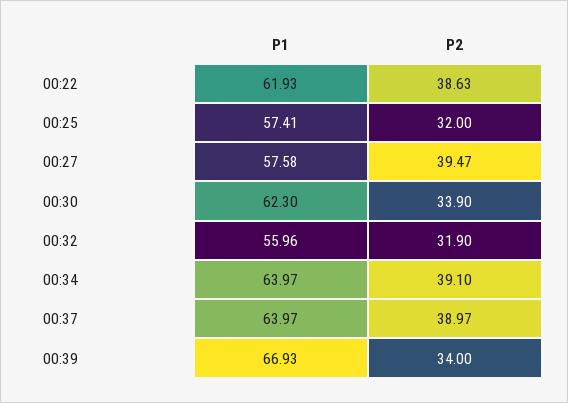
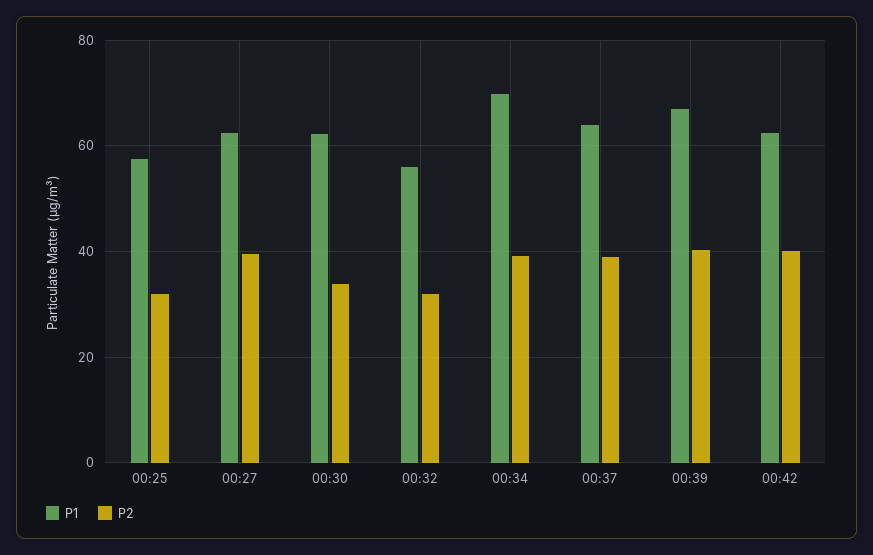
P1, 00:22: 61.93 -> none
P2, 00:22: 38.63 -> none
P1, 00:27: 57.58 -> 62
P1, 00:34: 63.97 -> 70
P2, 00:39: 34 -> 40
P1, 00:42: none -> 62
P2, 00:42: none -> 40

